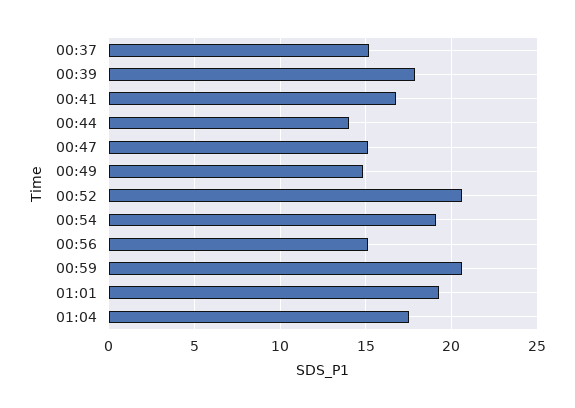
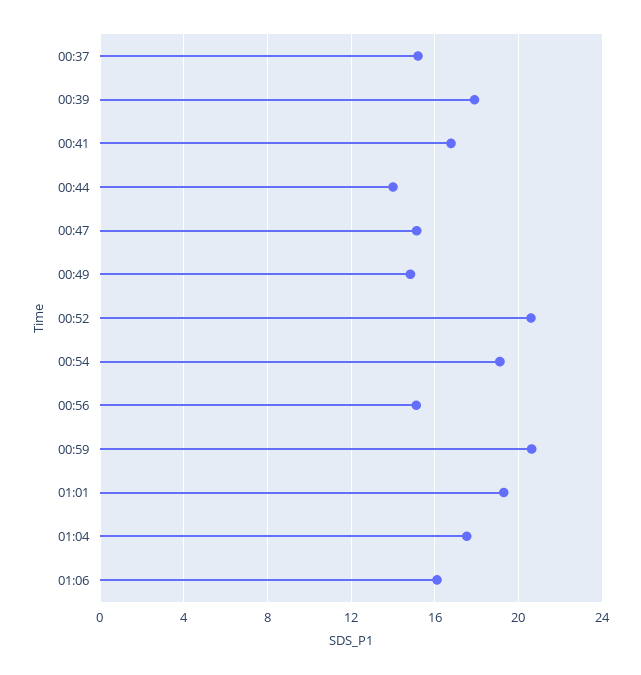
01:06: none -> 16

